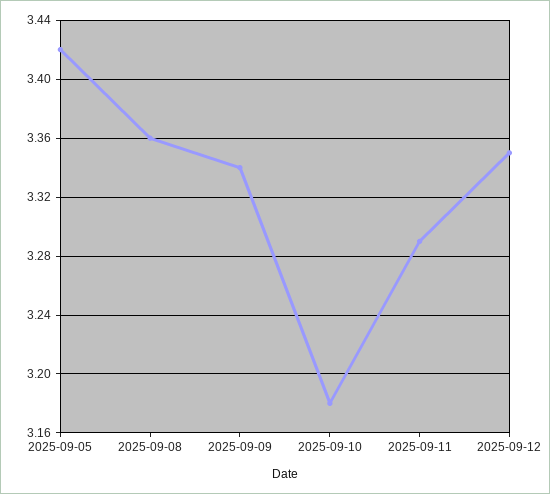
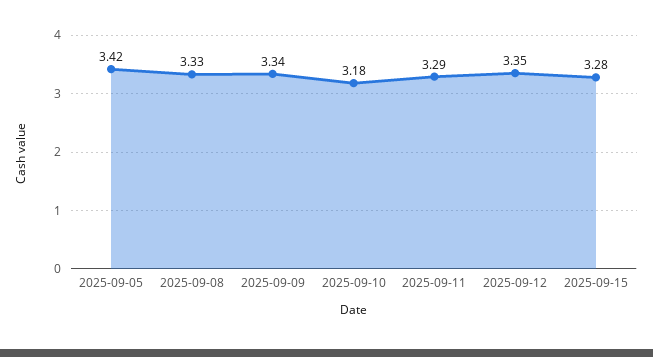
2025-09-08: 3.36 -> 3.33
2025-09-15: none -> 3.28

